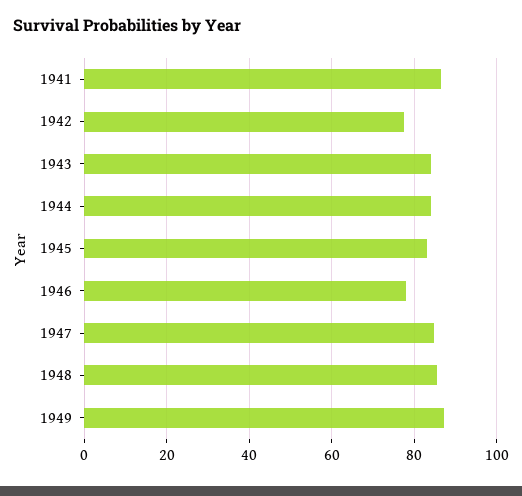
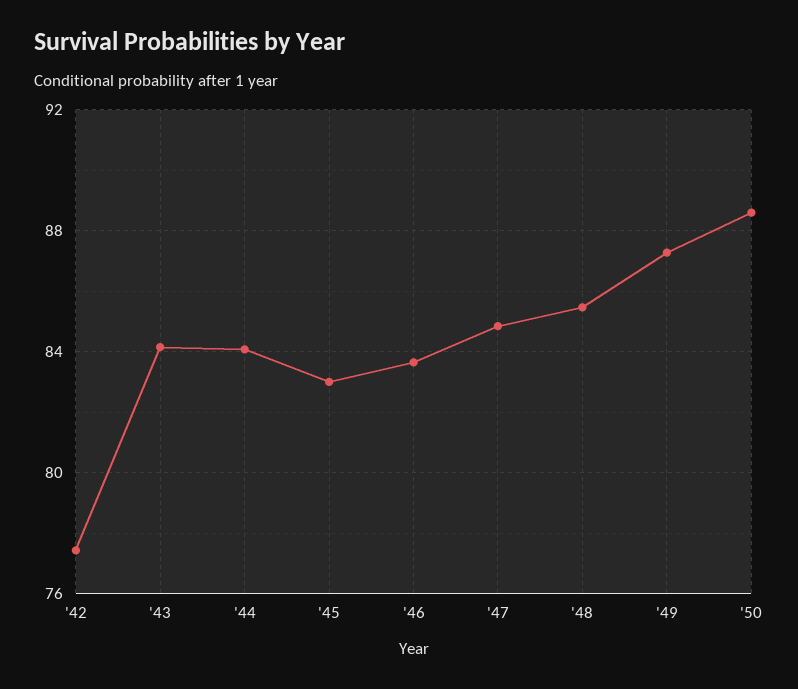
1941: 86 -> none
1946: 78 -> 83.5
'50: none -> 88.5

